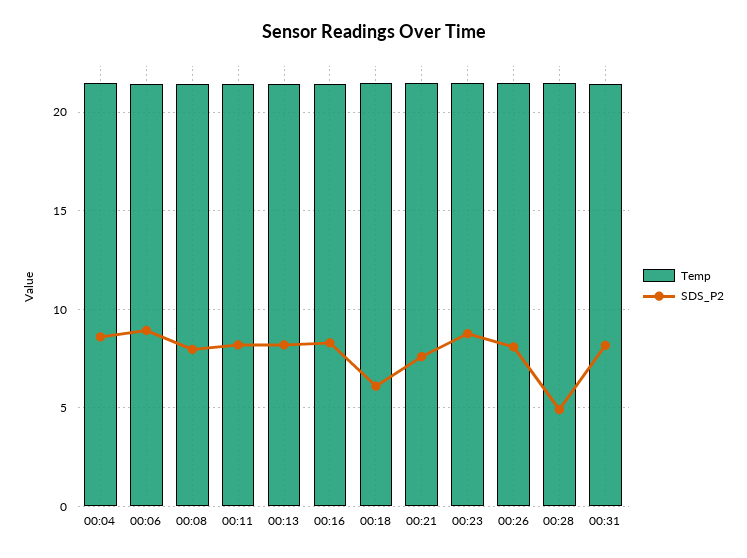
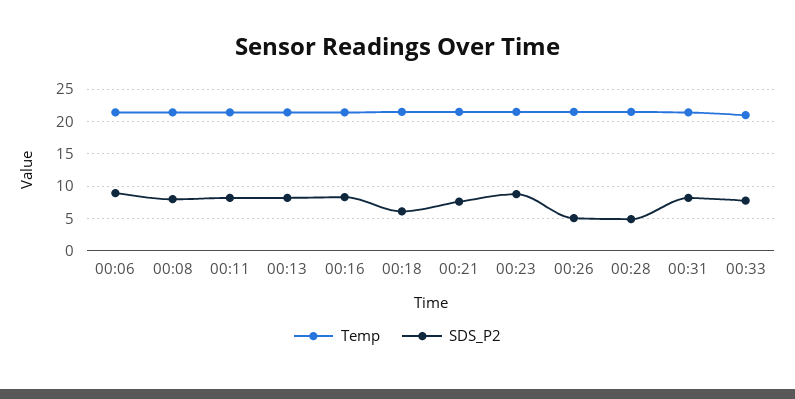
Temp, 00:04: 21.5 -> none
SDS_P2, 00:04: 8.5 -> none
SDS_P2, 00:26: 8 -> 5
Temp, 00:33: none -> 21
SDS_P2, 00:33: none -> 8

